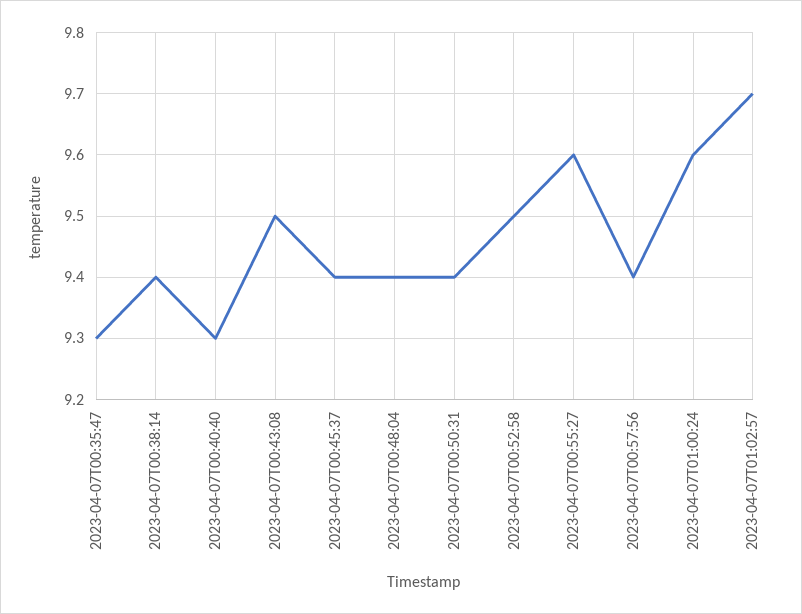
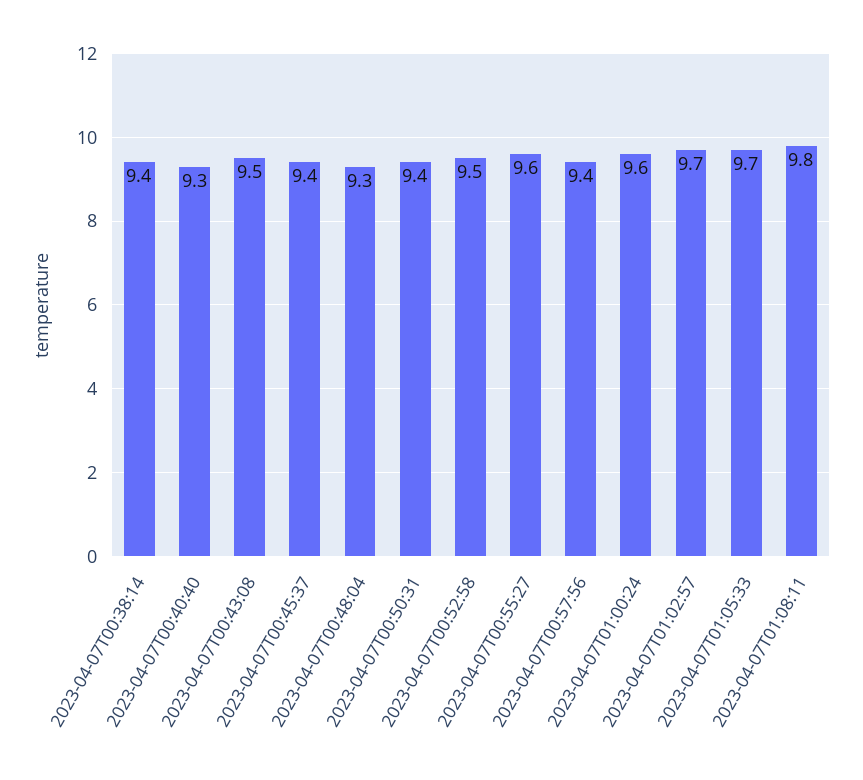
2023-04-07T00:35:47: 9.3 -> none
2023-04-07T00:48:04: 9.4 -> 9.3
2023-04-07T01:05:33: none -> 9.7
2023-04-07T01:08:11: none -> 9.8

